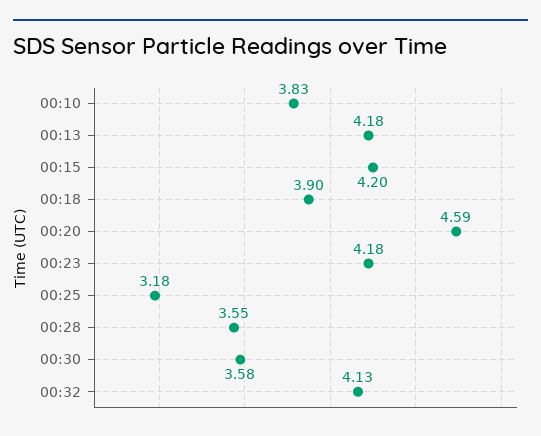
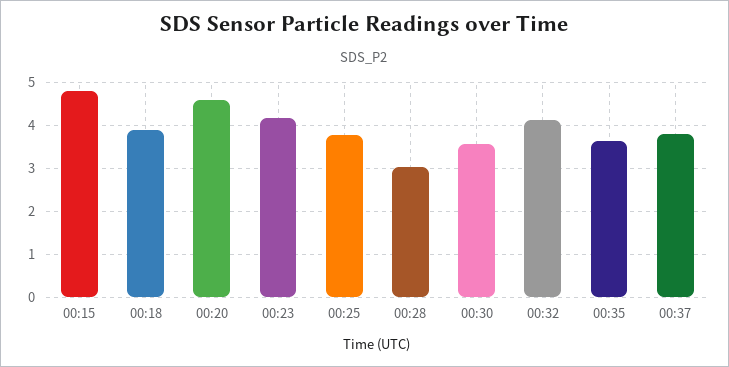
00:10: 3.83 -> none
00:13: 4.18 -> none
00:15: 4.2 -> 4.8
00:25: 3.18 -> 3.8
00:28: 3.55 -> 3
00:35: none -> 3.6
00:37: none -> 3.8

